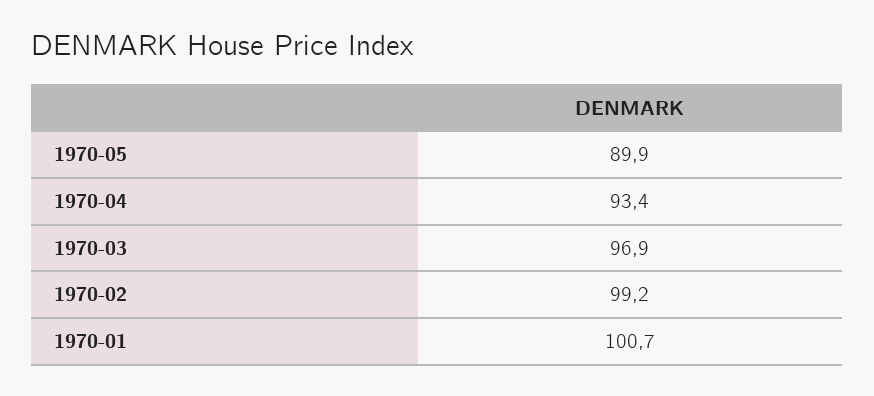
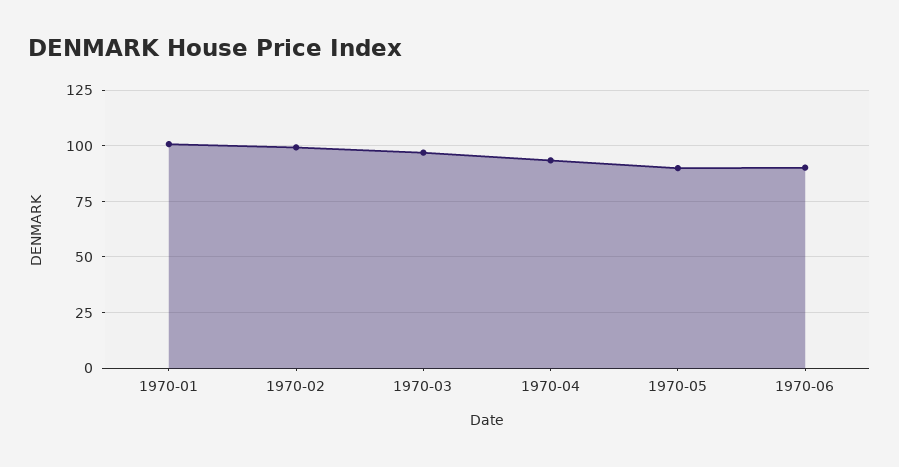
1970-06: none -> 90

